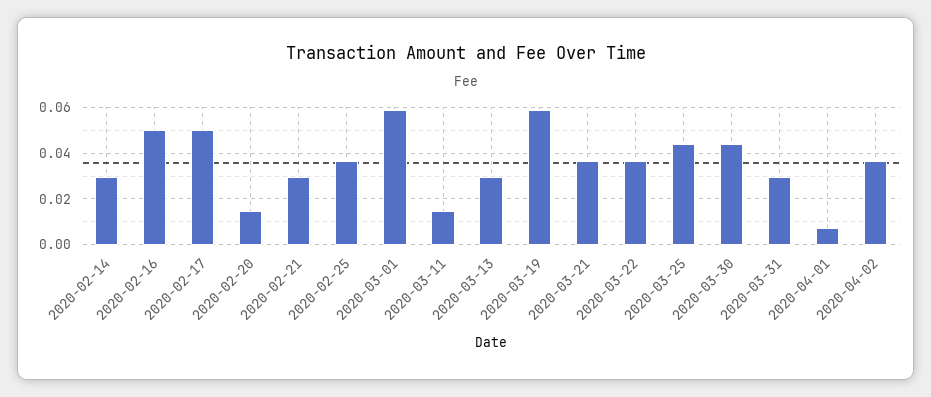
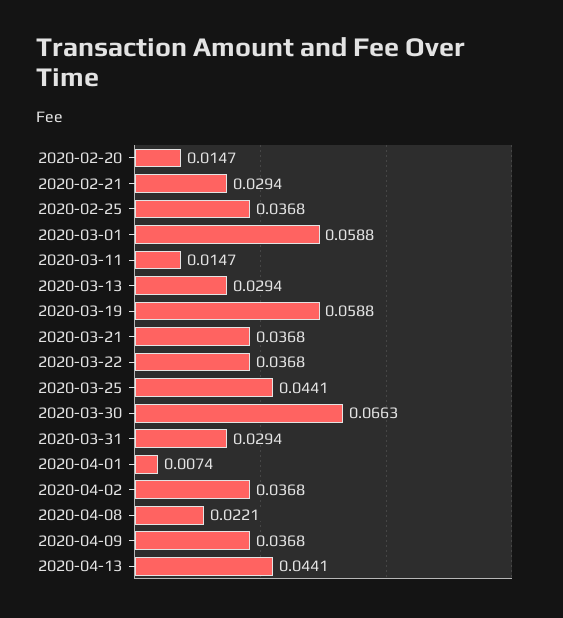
2020-02-14: 0.03 -> none
2020-02-16: 0.05 -> none
2020-02-17: 0.05 -> none
2020-03-30: 0.045 -> 0.0663
2020-04-08: none -> 0.0221
2020-04-09: none -> 0.0368
2020-04-13: none -> 0.0441

